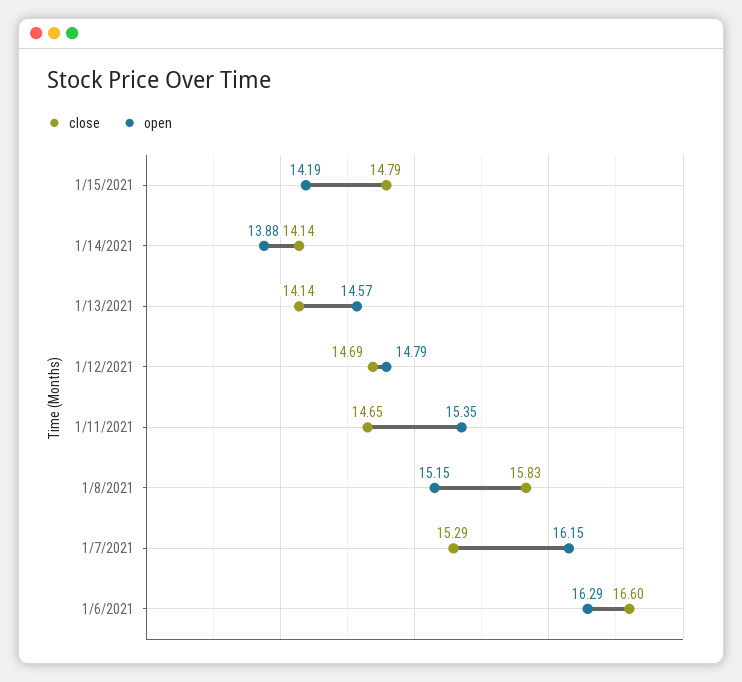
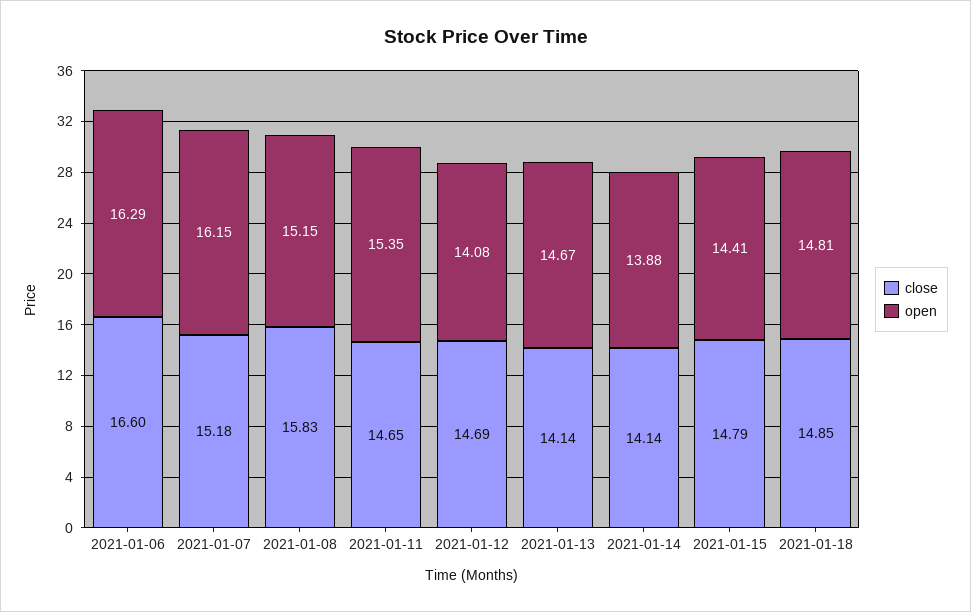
open, 1/15/2021: 14.19 -> 14.41
open, 1/13/2021: 14.57 -> 14.67
open, 1/12/2021: 14.79 -> 14.08
close, 1/7/2021: 15.29 -> 15.18
close, 2021-01-18: none -> 14.85
open, 2021-01-18: none -> 14.81

